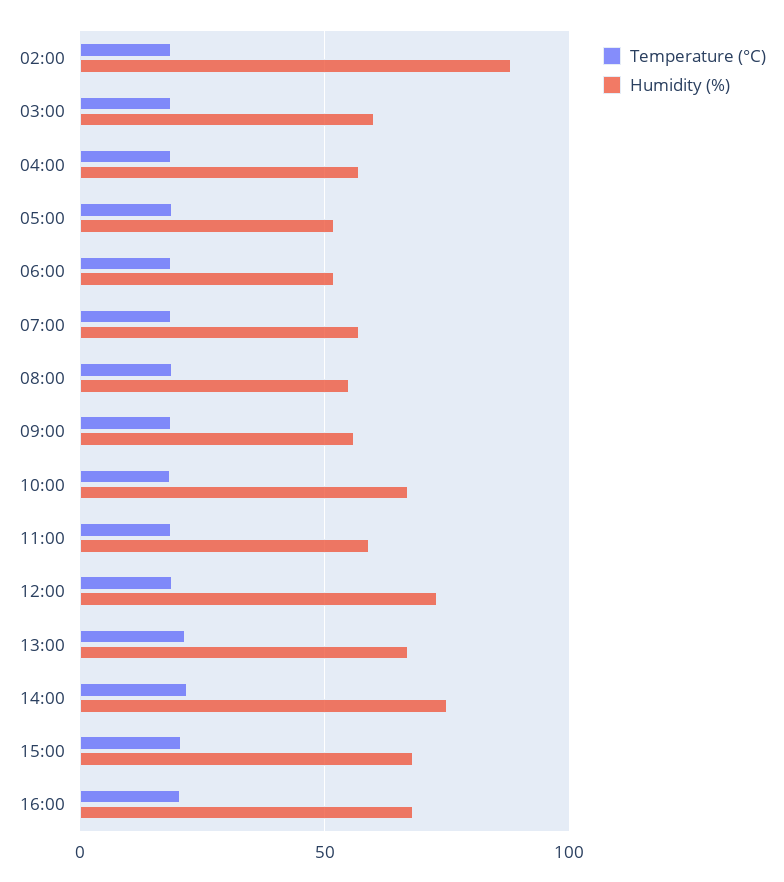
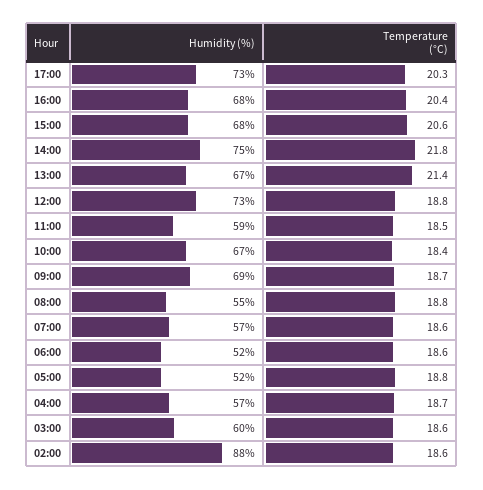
Humidity (%), 09:00: 55 -> 69
Humidity (%), 17:00: none -> 73
Temperature (°C), 17:00: none -> 20.3

